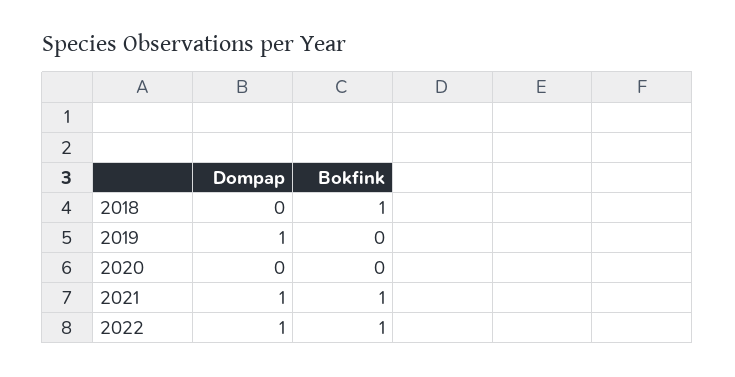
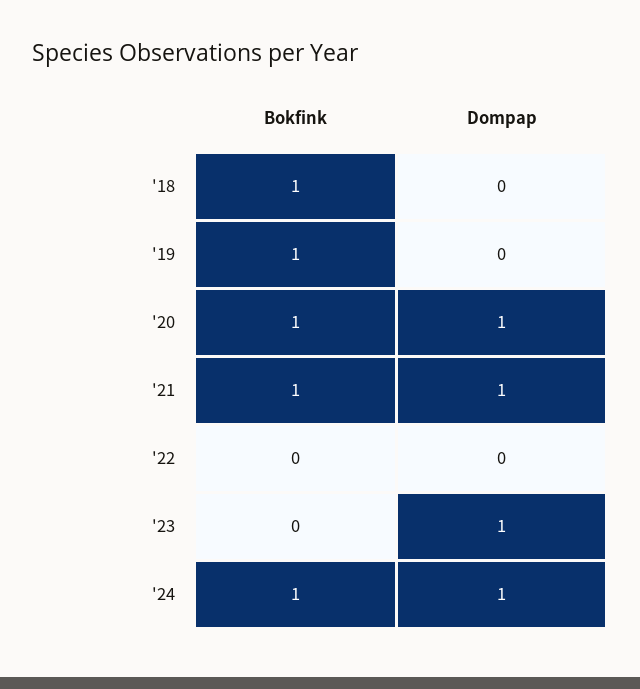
Dompap, 2019: 1 -> 0
Bokfink, 2019: 0 -> 1
Dompap, 2020: 0 -> 1
Bokfink, 2020: 0 -> 1
Dompap, 2022: 1 -> 0
Bokfink, 2022: 1 -> 0
Bokfink, '23: none -> 0
Dompap, '23: none -> 1
Bokfink, '24: none -> 1
Dompap, '24: none -> 1

